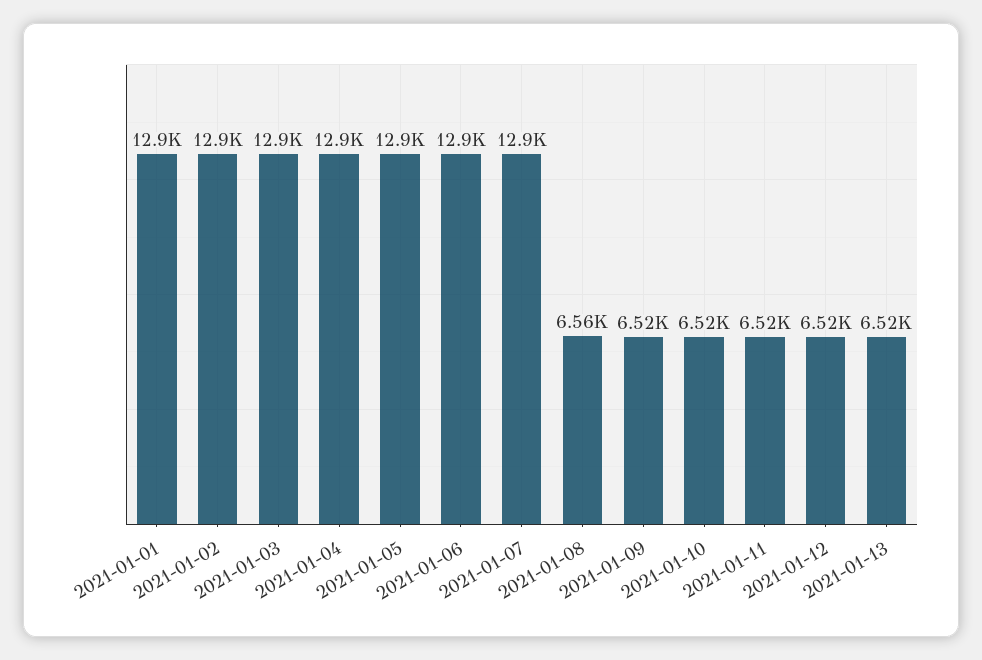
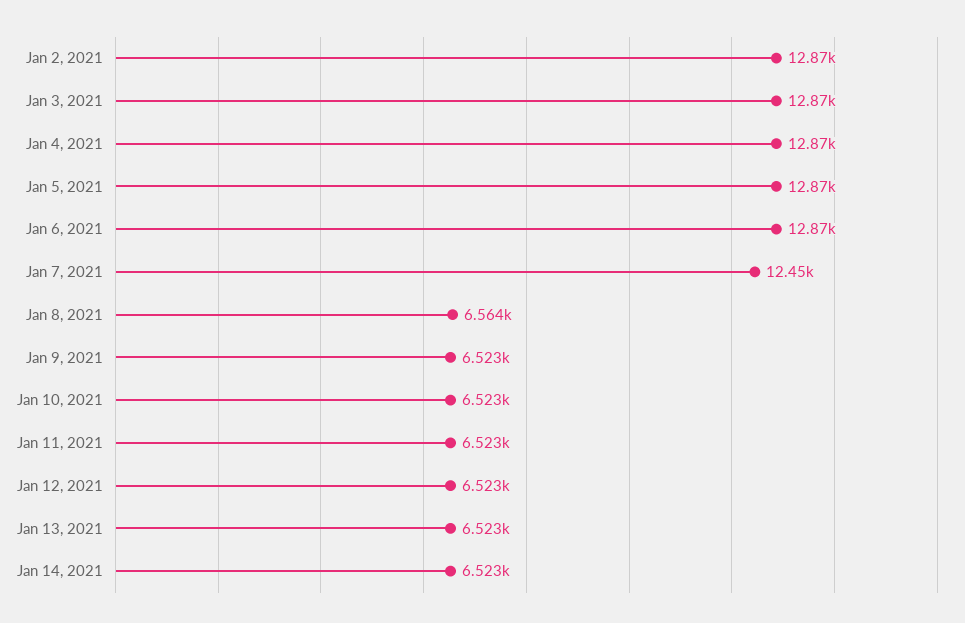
2021-01-01: 12900 -> none
2021-01-07: 12900 -> 12450
Jan 14, 2021: none -> 6523

